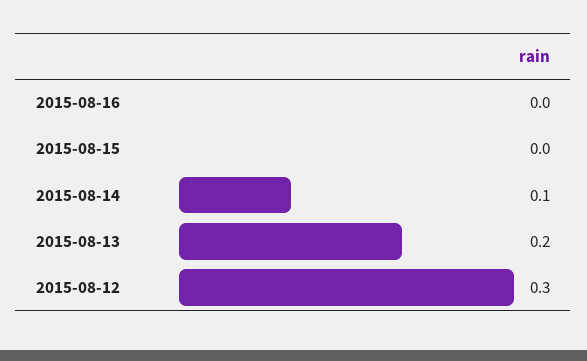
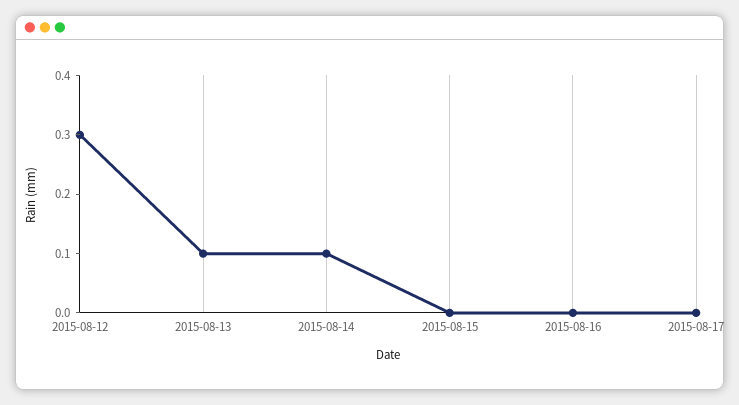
2015-08-13: 0.2 -> 0.1
2015-08-17: none -> 0

